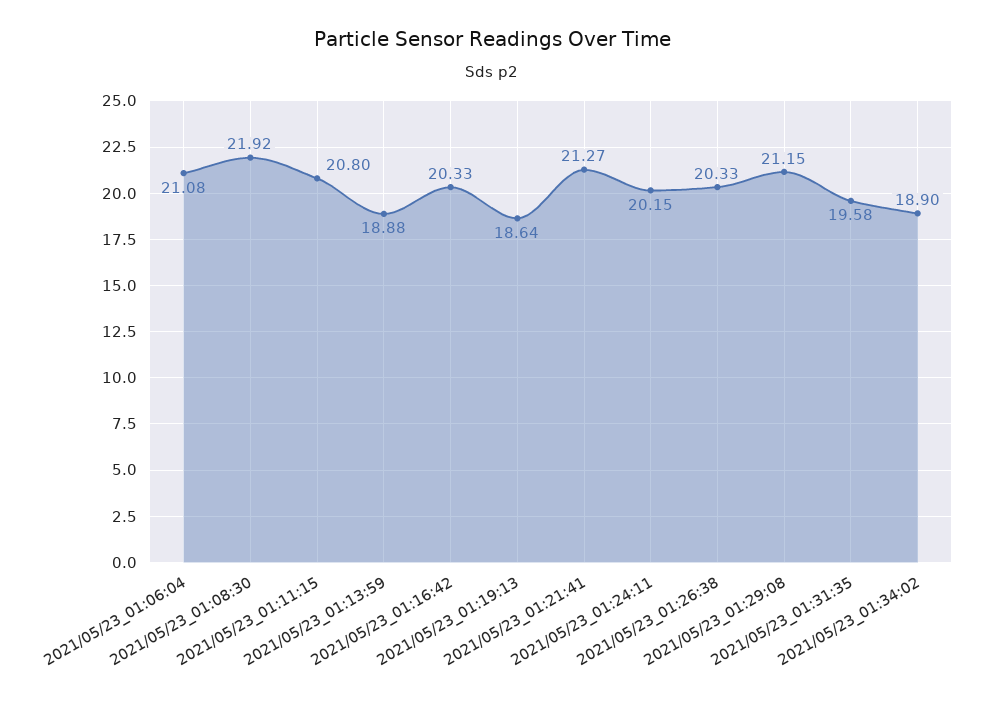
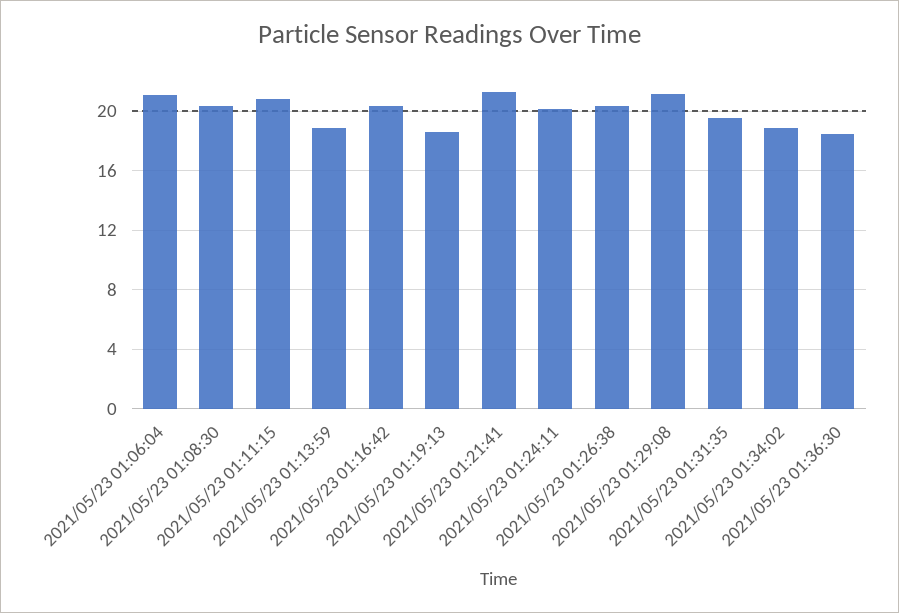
2021/05/23_01:08:30: 21.92 -> 20.5
2021/05/23 01:36:30: none -> 18.5

